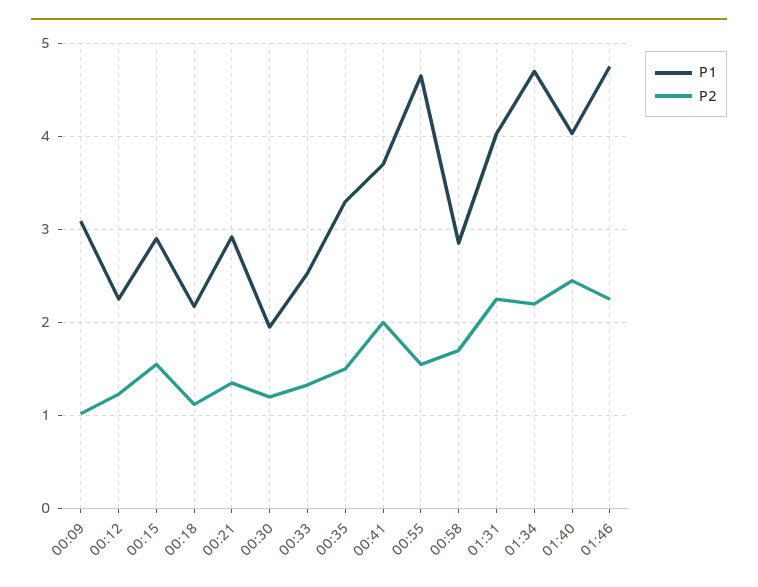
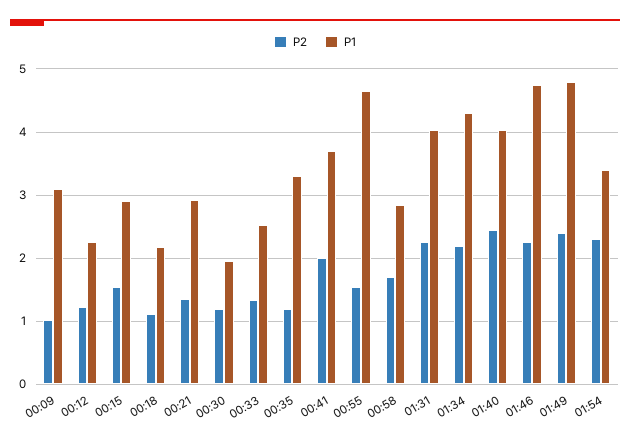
P2, 00:35: 1.5 -> 1.2
P1, 01:34: 4.7 -> 4.3
P2, 01:49: none -> 2.4
P1, 01:49: none -> 4.8
P2, 01:54: none -> 2.3
P1, 01:54: none -> 3.4

